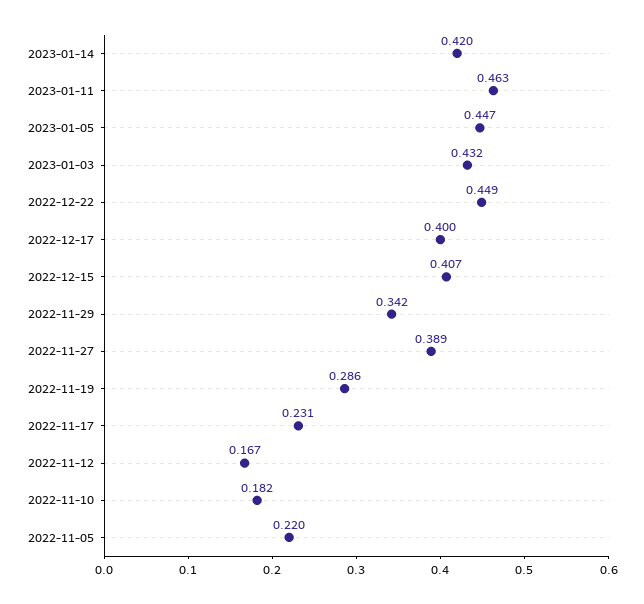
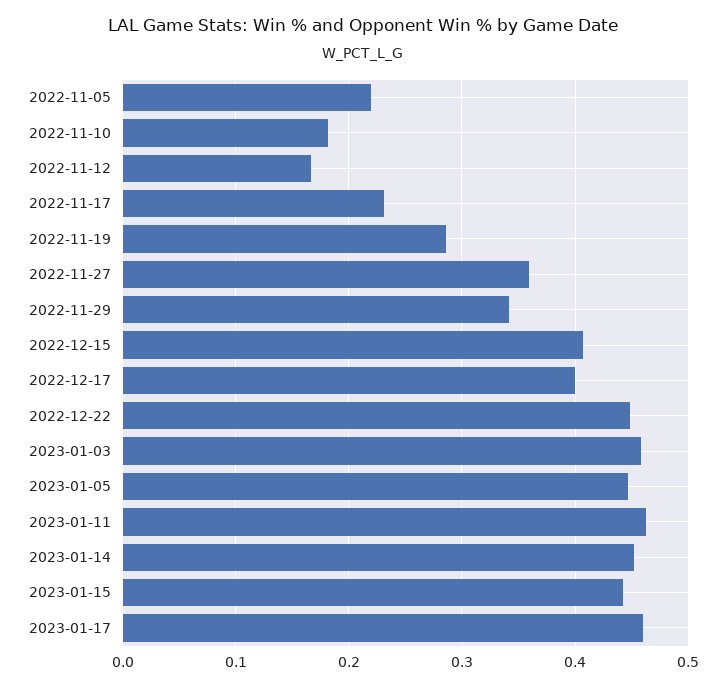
2023-01-14: 0.42 -> 0.45
2023-01-03: 0.432 -> 0.46
2022-11-27: 0.389 -> 0.36
2023-01-15: none -> 0.44
2023-01-17: none -> 0.46

